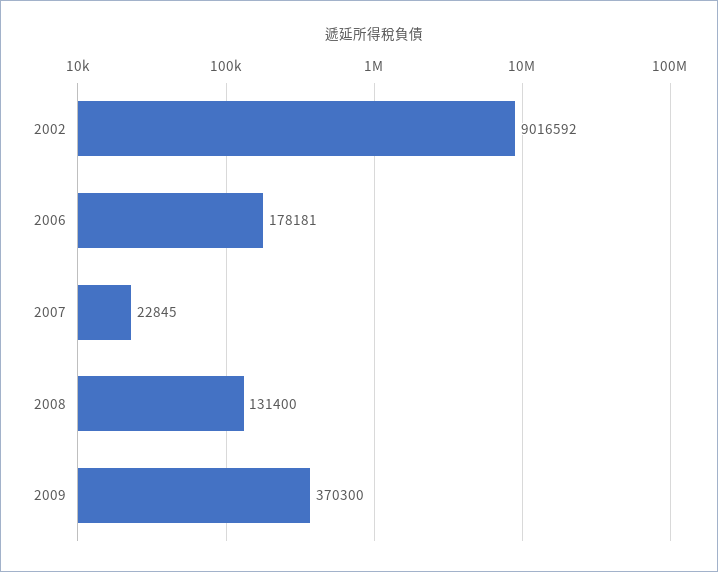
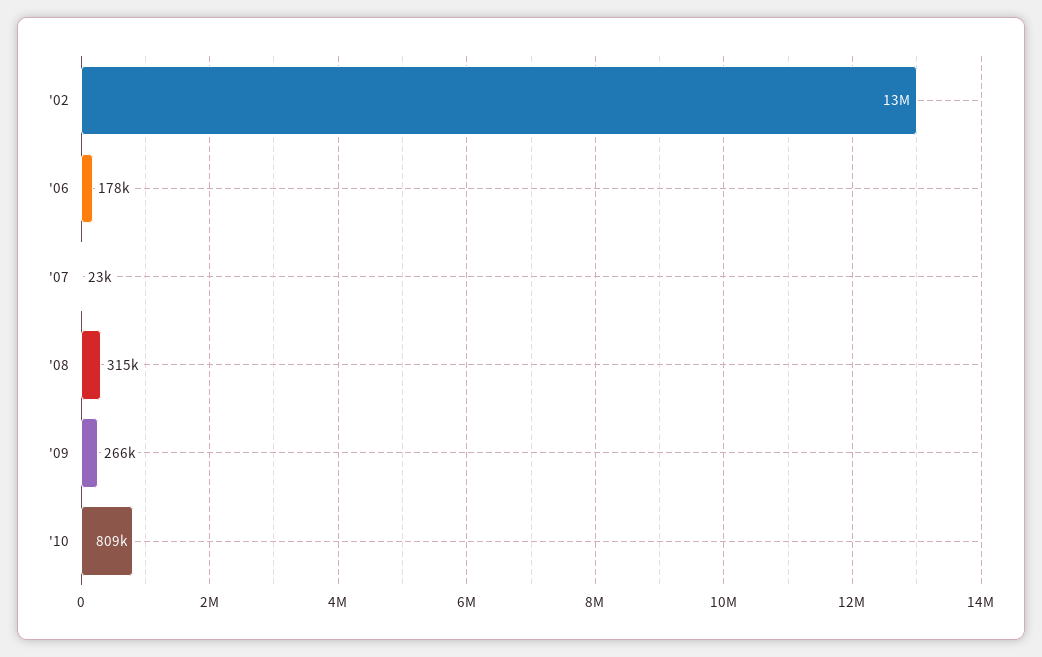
2002: 9016592 -> 13000000
2008: 131400 -> 315000
2009: 370300 -> 266000
'10: none -> 809000

